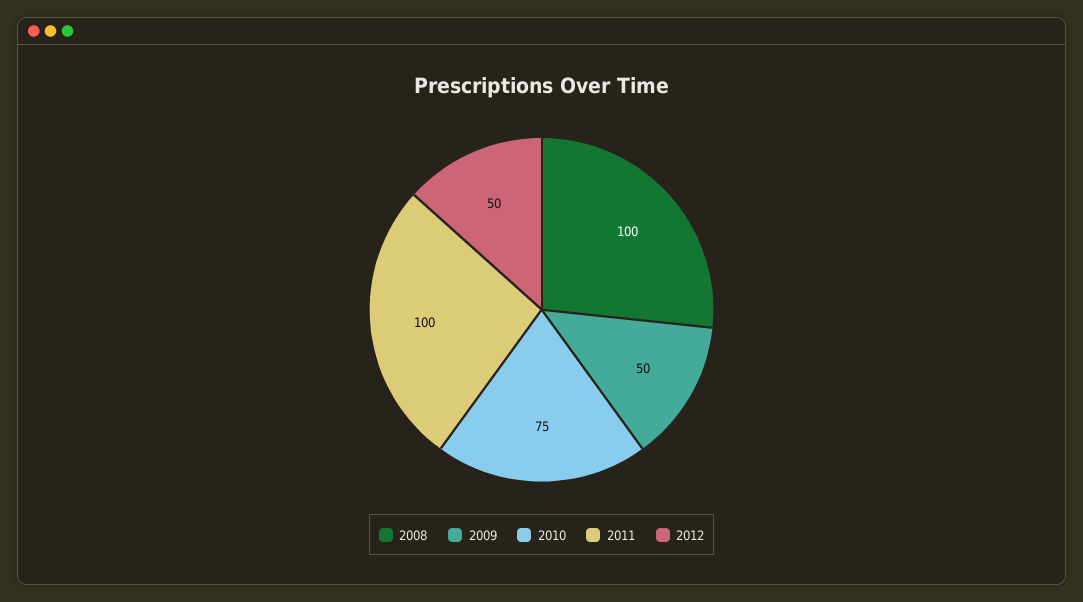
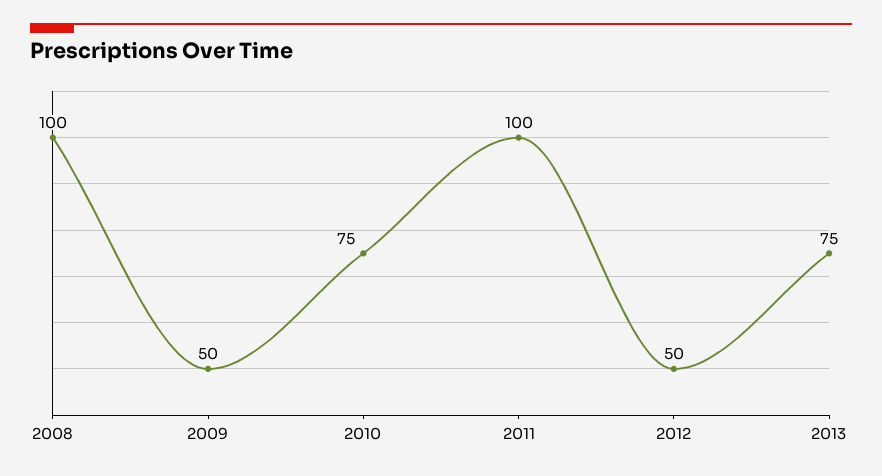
2013: none -> 75

